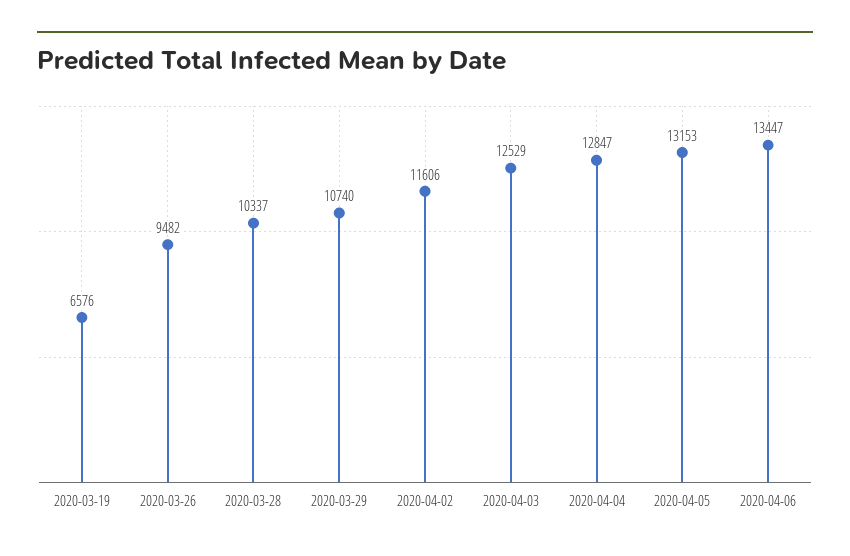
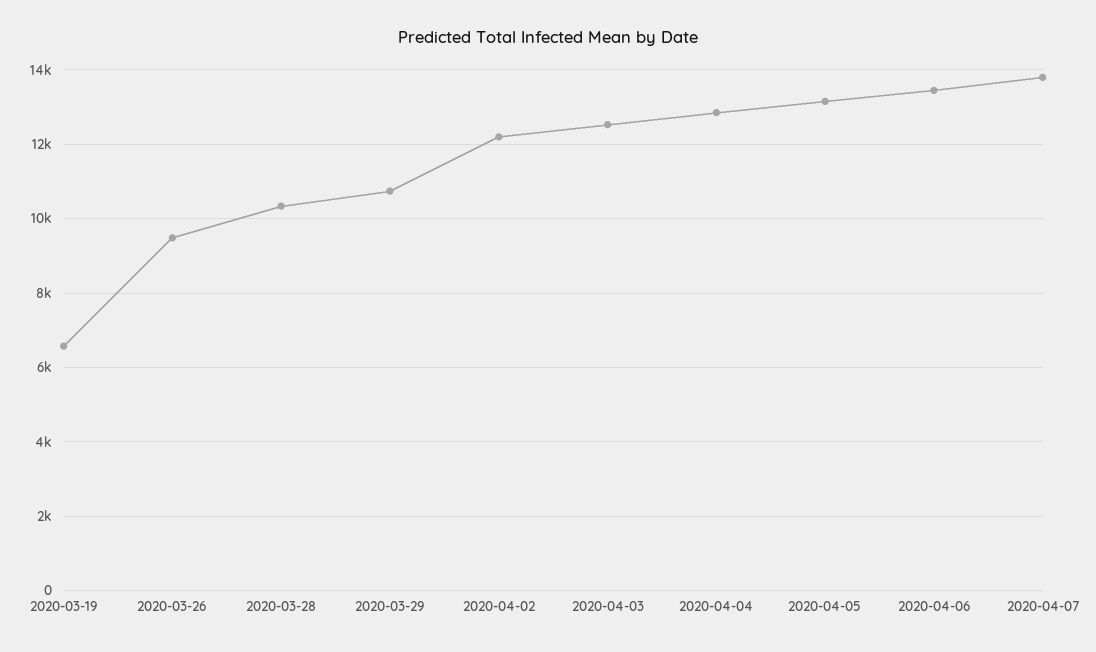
2020-04-02: 11606 -> 12200
2020-04-07: none -> 13800

